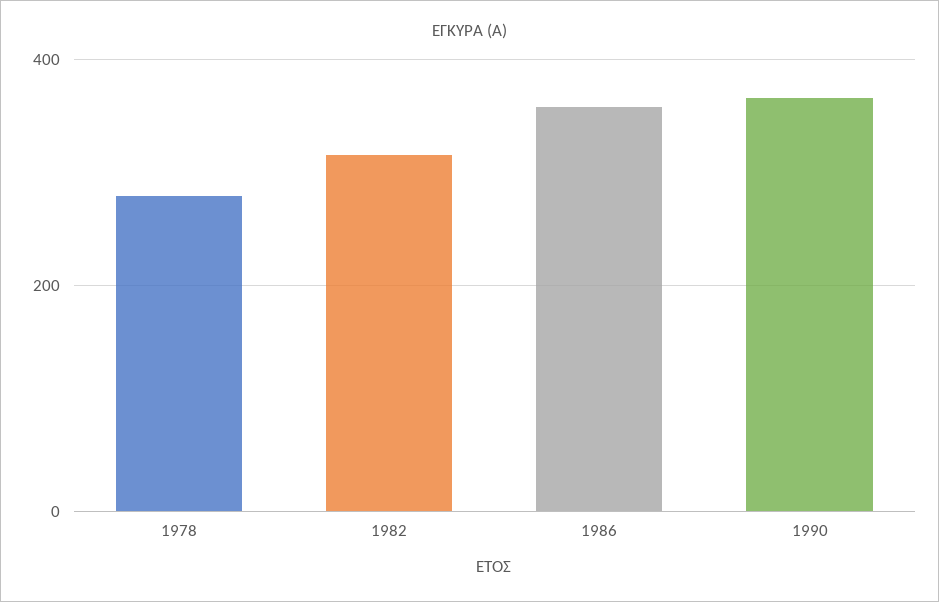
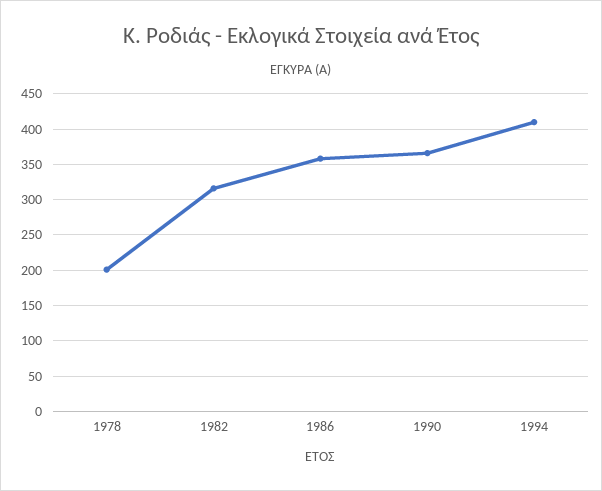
1978: 280 -> 200
1994: none -> 410

